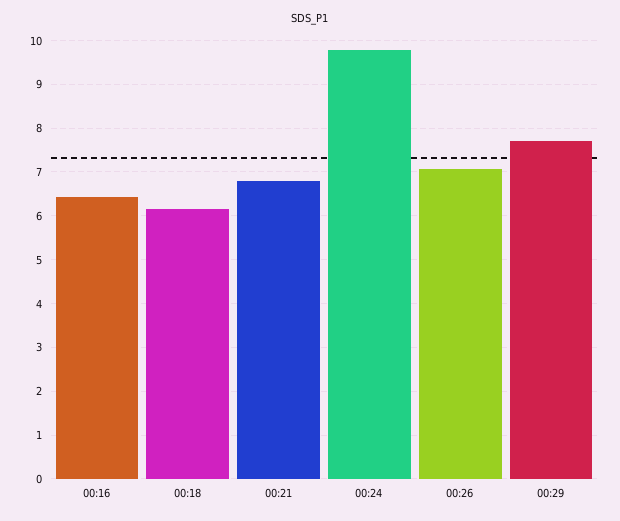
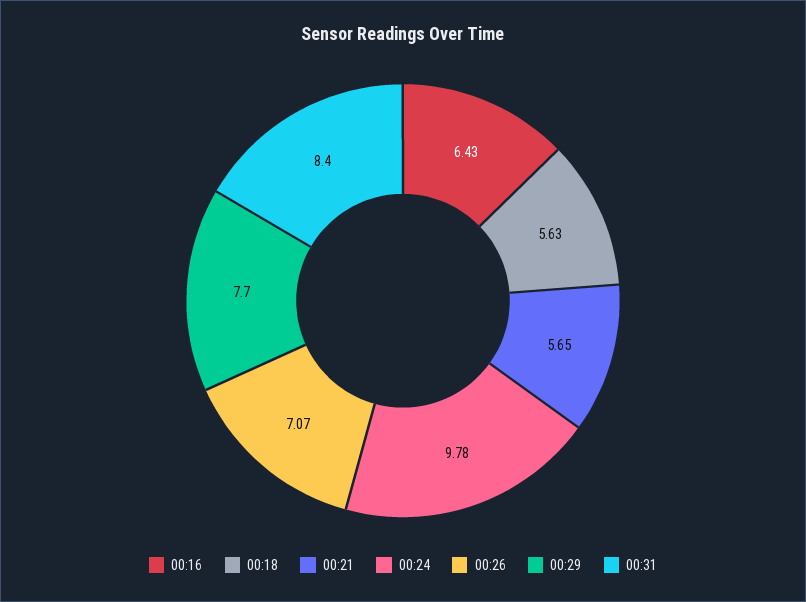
00:18: 6.2 -> 5.63
00:21: 6.8 -> 5.65
00:31: none -> 8.4

